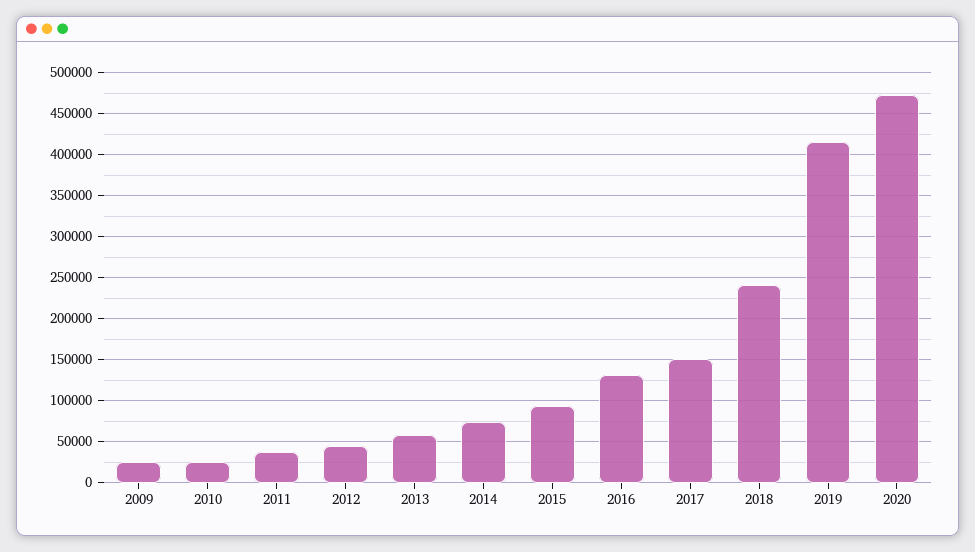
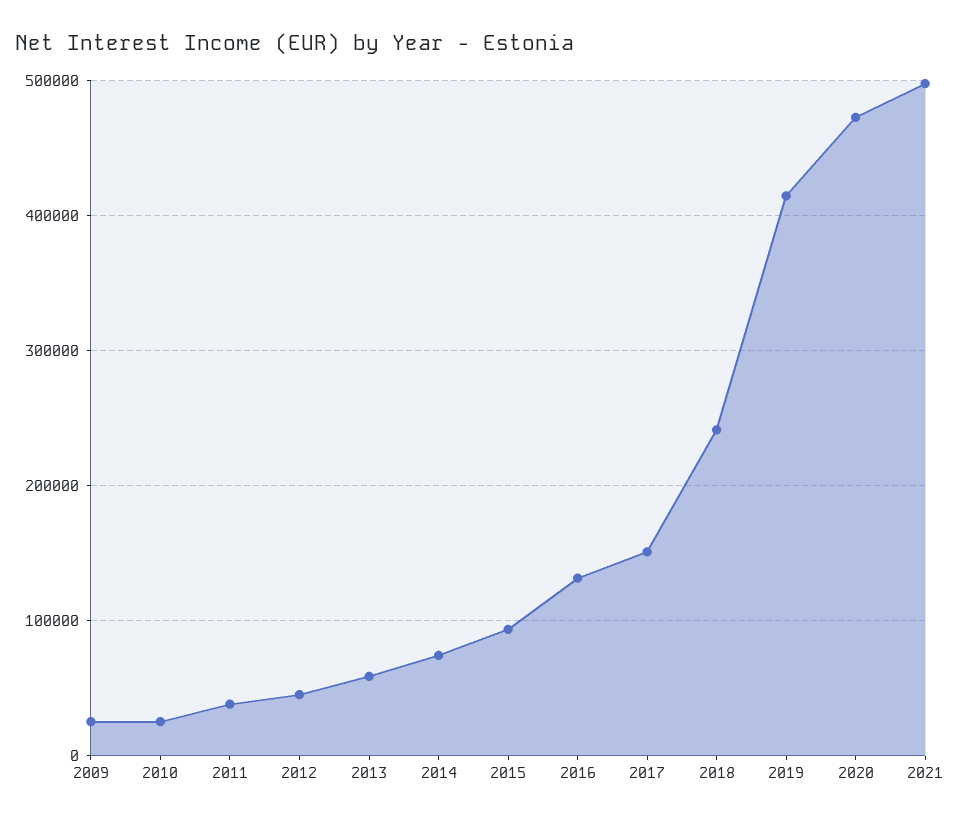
2021: none -> 500000

